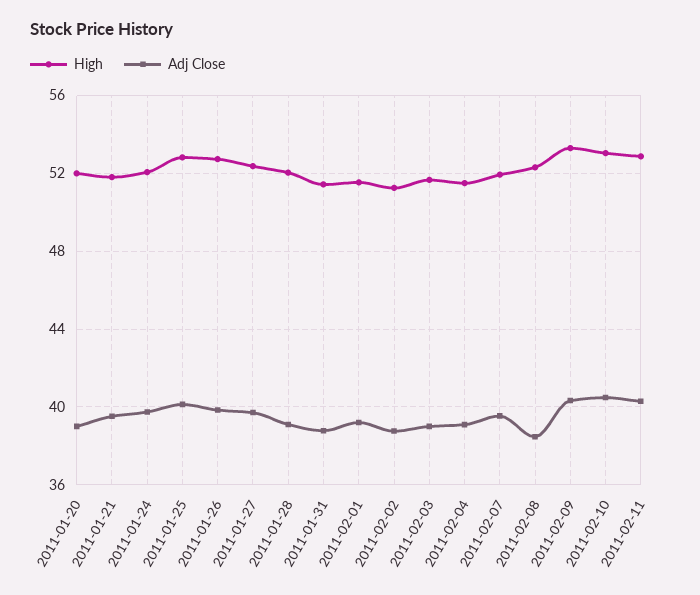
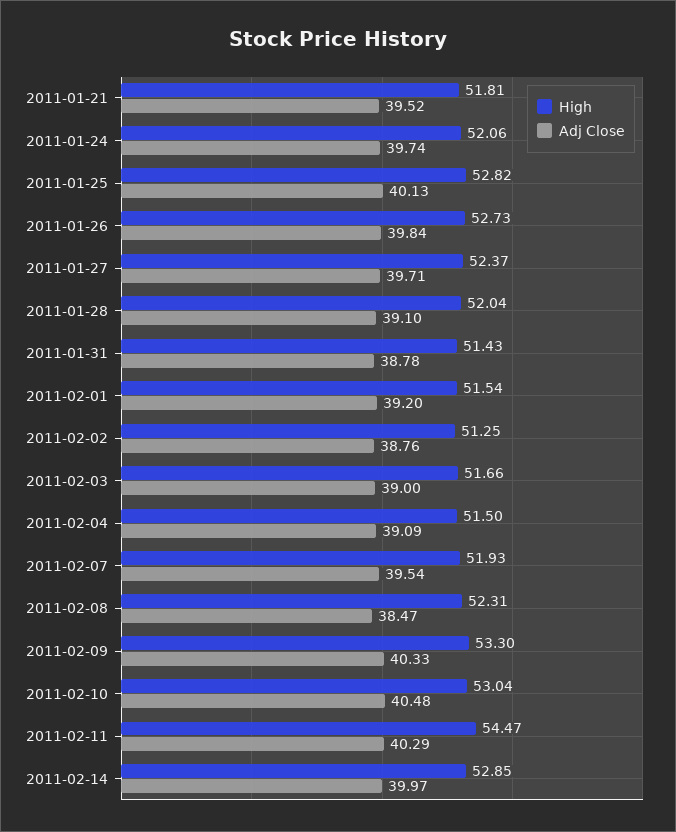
High, 2011-01-20: 52 -> none
Adj Close, 2011-01-20: 39 -> none
High, 2011-02-11: 53 -> 54.47
High, 2011-02-14: none -> 52.85
Adj Close, 2011-02-14: none -> 39.97

